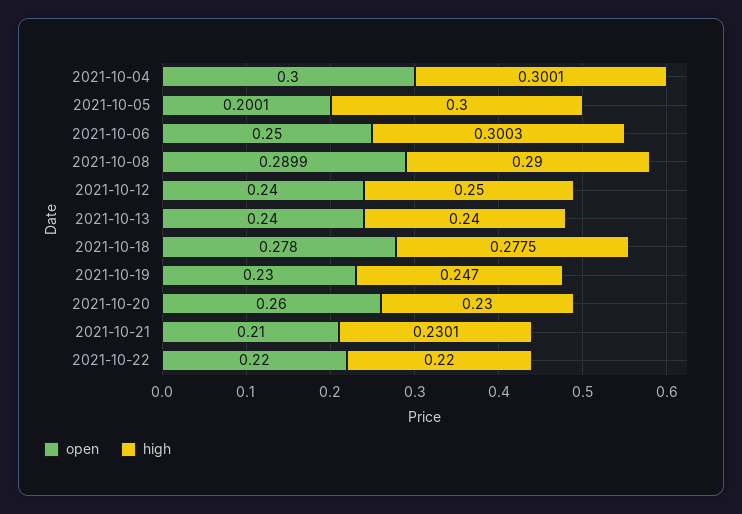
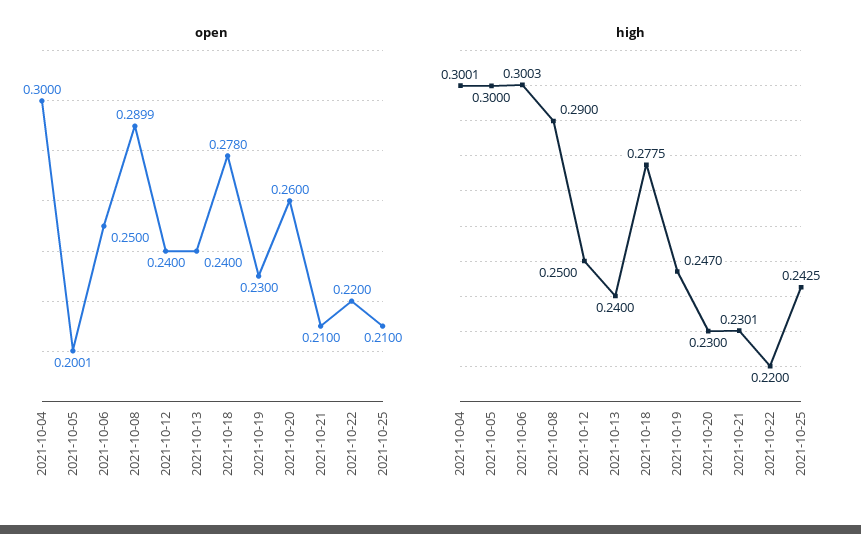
open, 2021-10-25: none -> 0.21
high, 2021-10-25: none -> 0.2425

